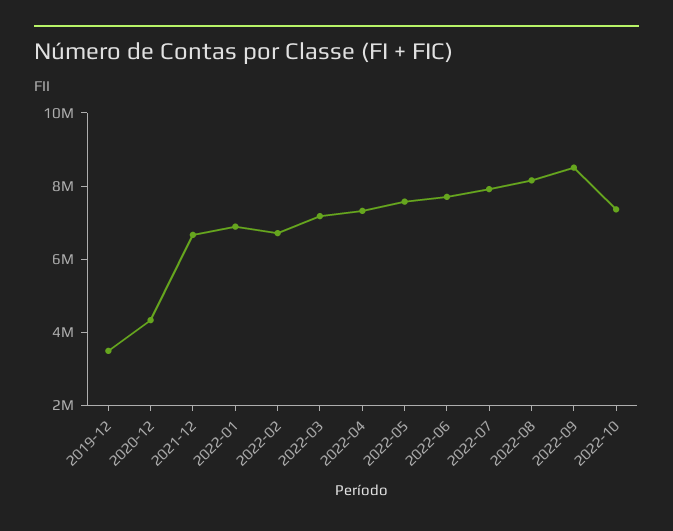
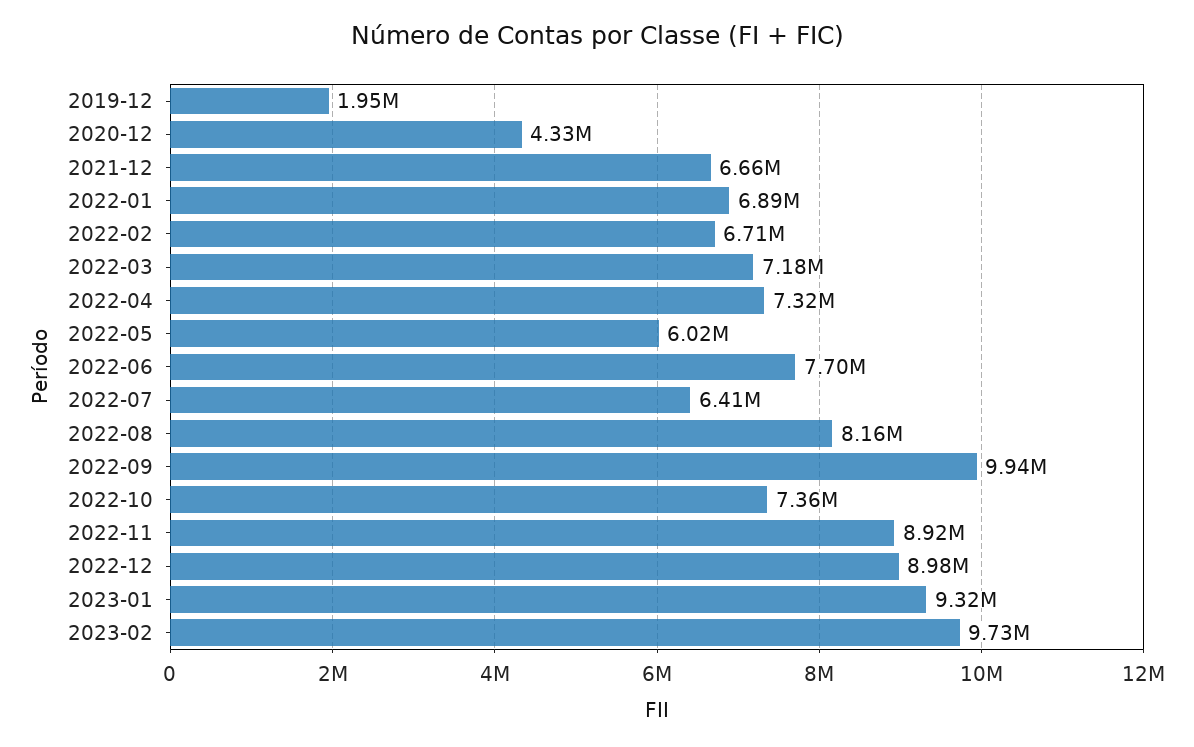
2019-12: 3500000 -> 1950000
2022-05: 7500000 -> 6020000
2022-07: 8000000 -> 6410000
2022-09: 8500000 -> 9940000
2022-11: none -> 8920000
2022-12: none -> 8980000
2023-01: none -> 9320000
2023-02: none -> 9730000

